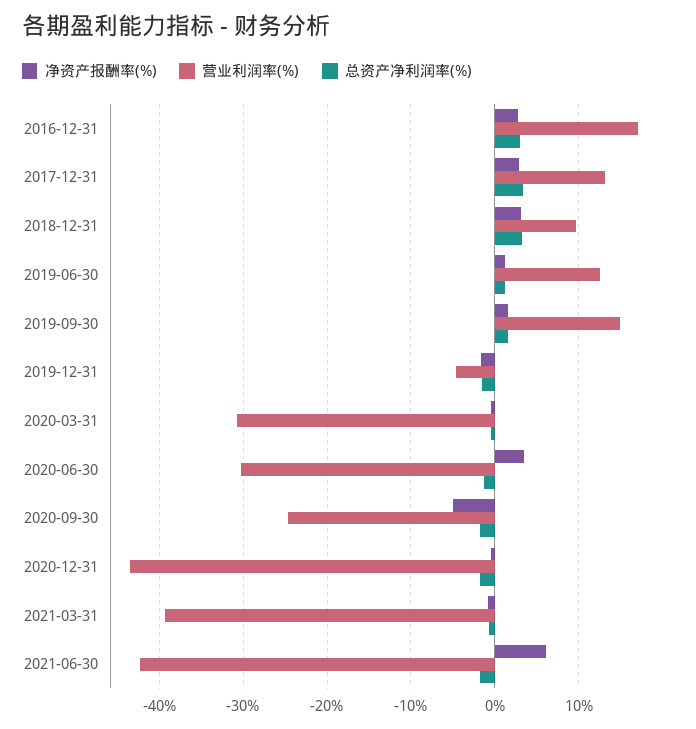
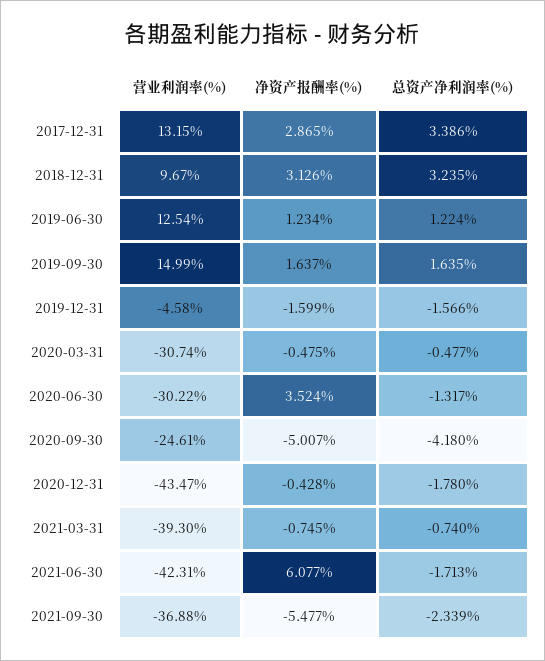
净资产报酬率(%), 2016-12-31: 3 -> none
营业利润率(%), 2016-12-31: 17 -> none
总资产净利润率(%), 2016-12-31: 3 -> none
总资产净利润率(%), 2020-09-30: -2 -> -4.18
营业利润率(%), 2021-09-30: none -> -36.88
净资产报酬率(%), 2021-09-30: none -> -5.477
总资产净利润率(%), 2021-09-30: none -> -2.339

